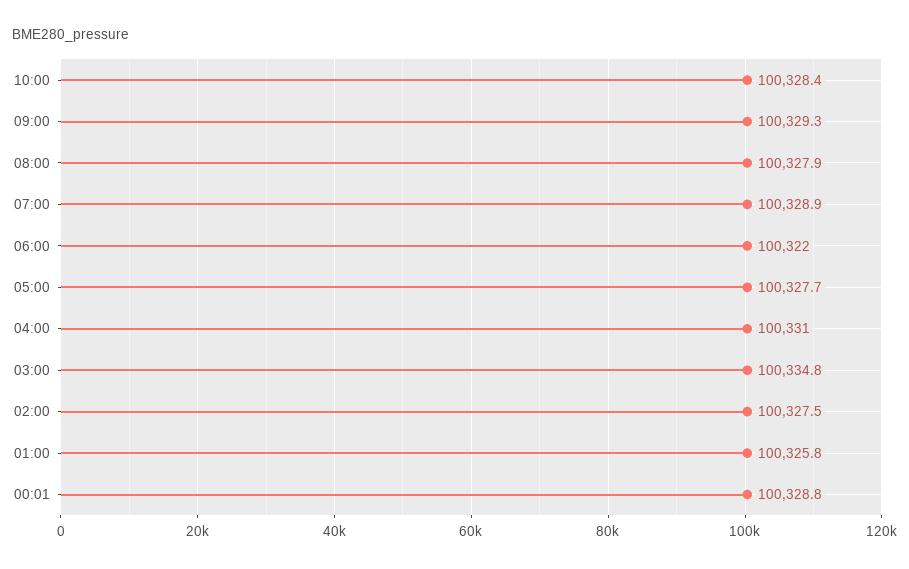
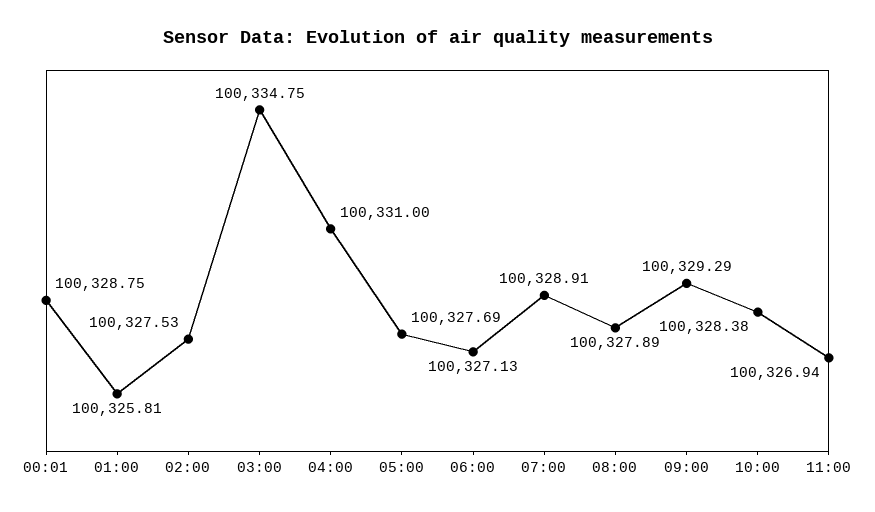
06:00: 100322 -> 100327.13
11:00: none -> 100326.94

